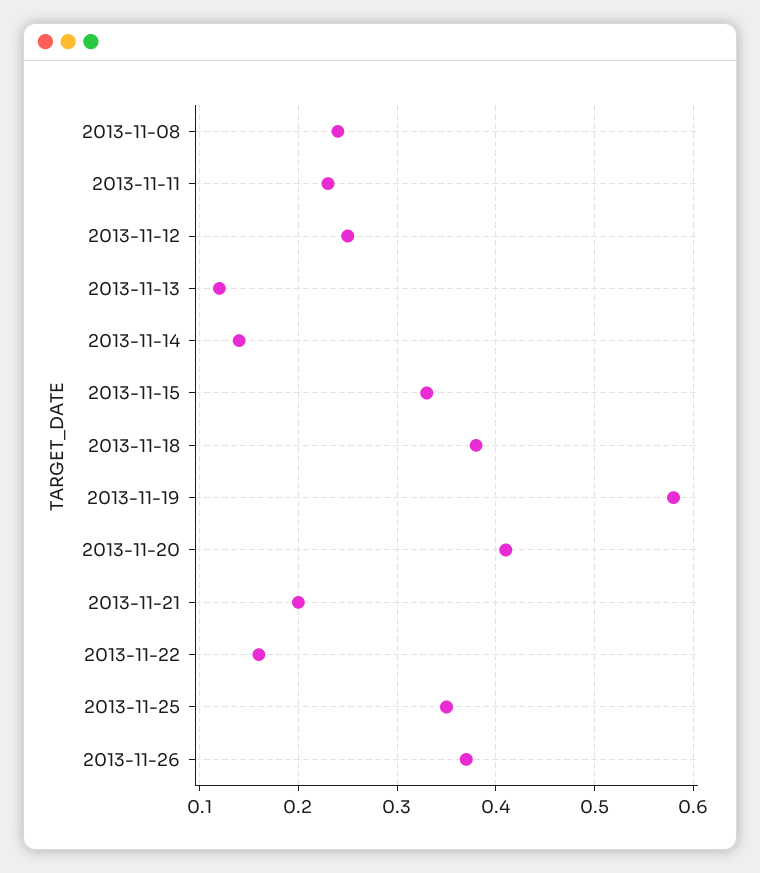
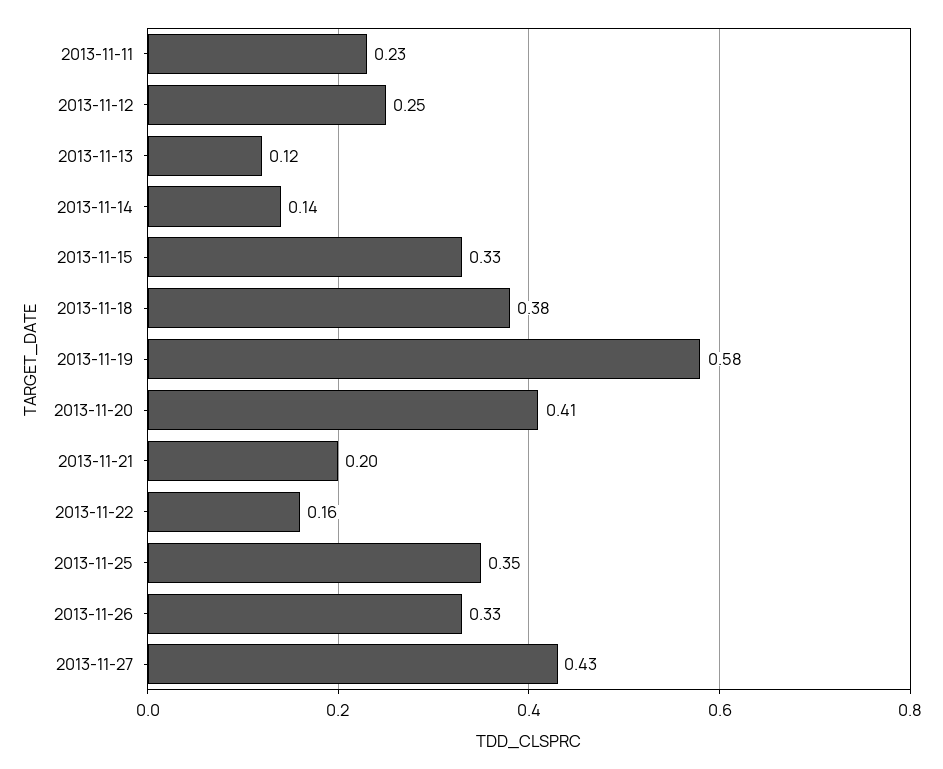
2013-11-08: 0.24 -> none
2013-11-26: 0.37 -> 0.33
2013-11-27: none -> 0.43

